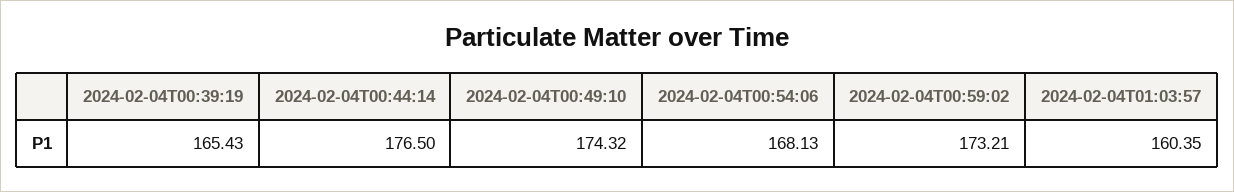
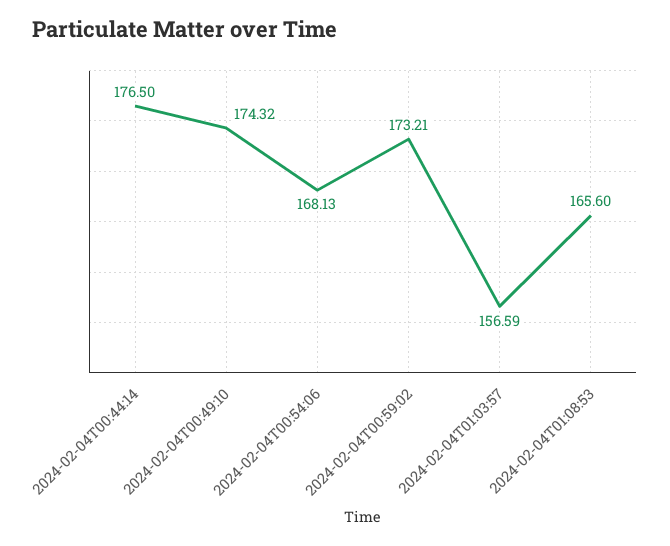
2024-02-04T00:39:19: 165.43 -> none
2024-02-04T01:03:57: 160.35 -> 156.59
2024-02-04T01:08:53: none -> 165.6

